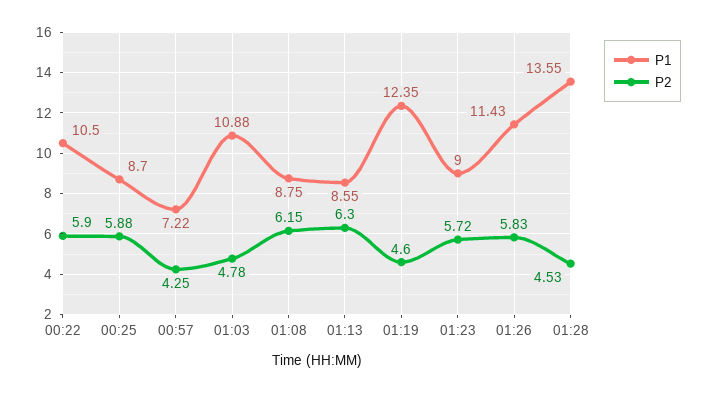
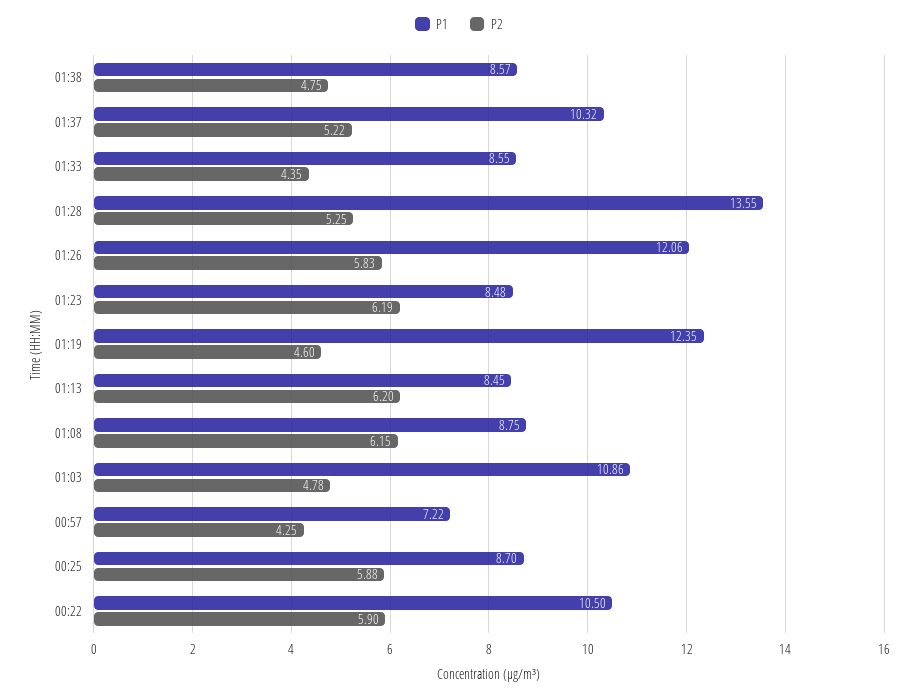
P1, 01:03: 10.88 -> 10.86
P1, 01:13: 8.55 -> 8.45
P2, 01:13: 6.3 -> 6.2
P1, 01:23: 9 -> 8.48
P2, 01:23: 5.72 -> 6.19
P1, 01:26: 11.43 -> 12.06
P2, 01:28: 4.53 -> 5.25
P1, 01:38: none -> 8.57
P2, 01:38: none -> 4.75
P1, 01:37: none -> 10.32
P2, 01:37: none -> 5.22
P1, 01:33: none -> 8.55
P2, 01:33: none -> 4.35

